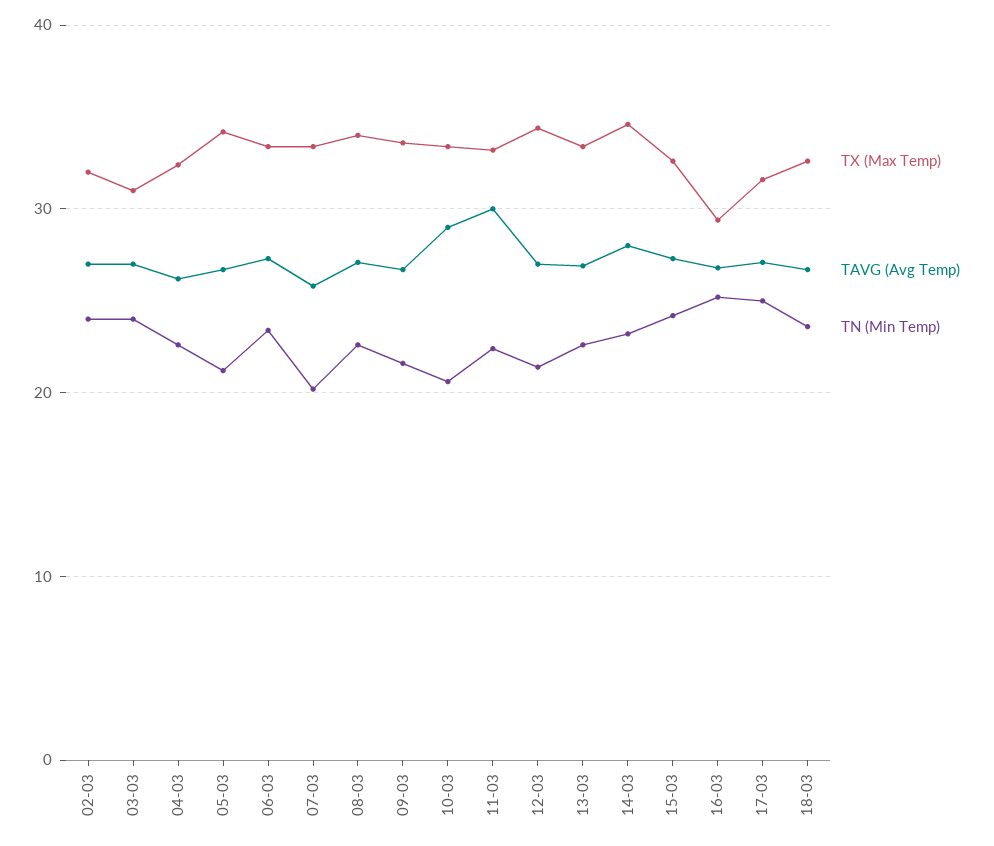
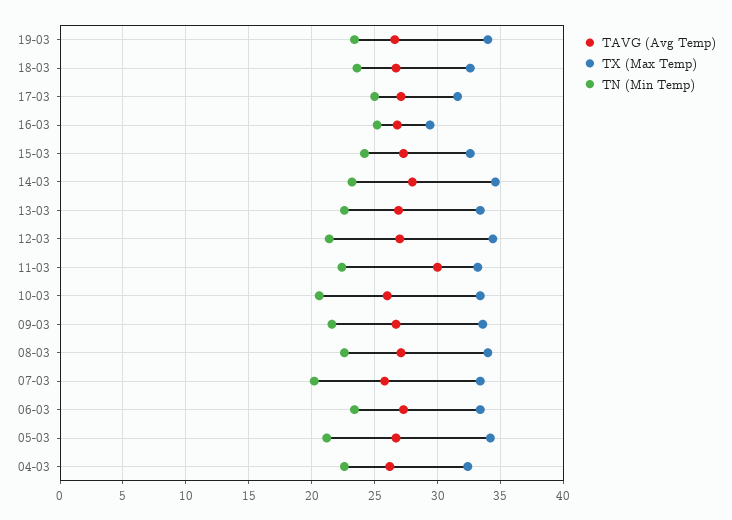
TX (Max Temp), 02-03: 32 -> none
TAVG (Avg Temp), 02-03: 27 -> none
TN (Min Temp), 02-03: 24 -> none
TX (Max Temp), 03-03: 31 -> none
TAVG (Avg Temp), 03-03: 27 -> none
TN (Min Temp), 03-03: 24 -> none
TAVG (Avg Temp), 10-03: 29 -> 26
TAVG (Avg Temp), 19-03: none -> 26.5
TX (Max Temp), 19-03: none -> 34
TN (Min Temp), 19-03: none -> 23.5

